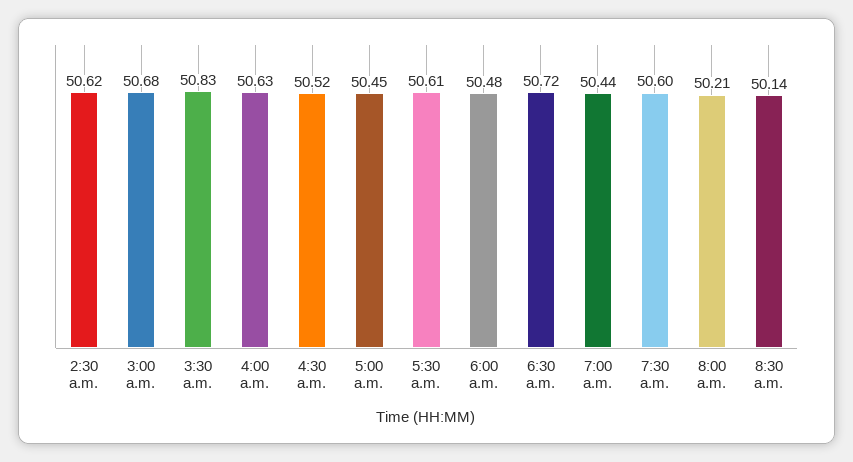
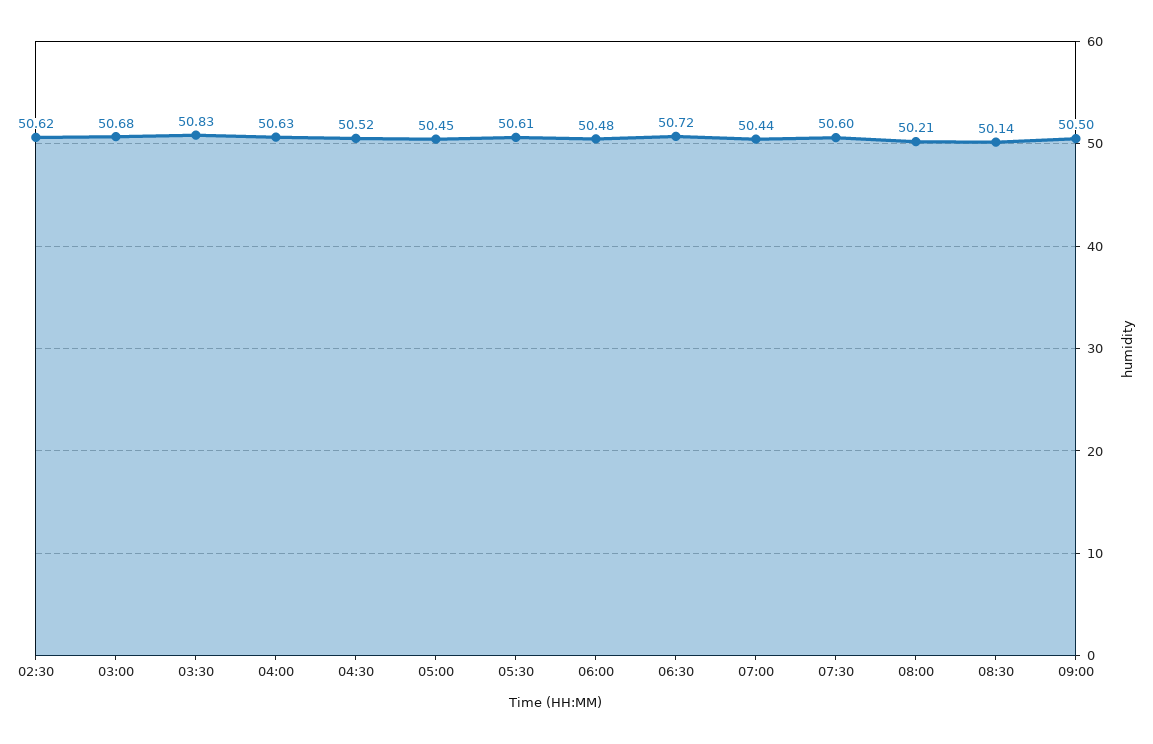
09:00: none -> 50.5

